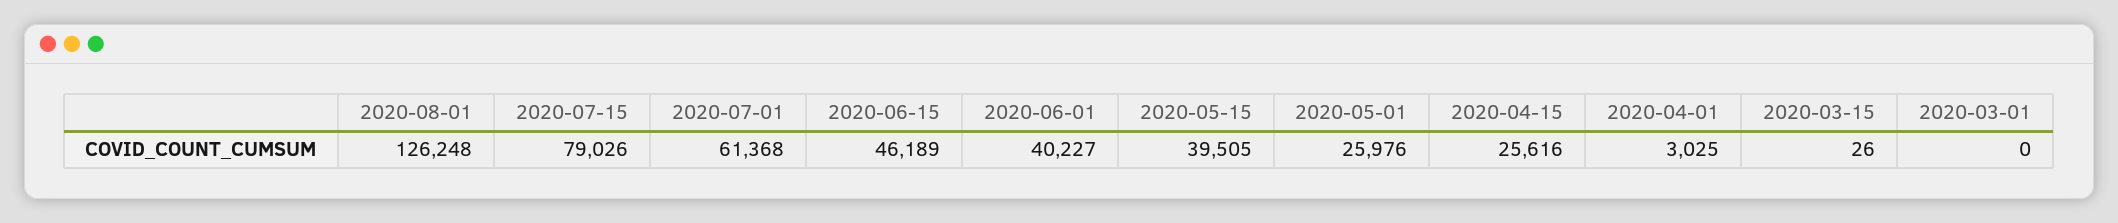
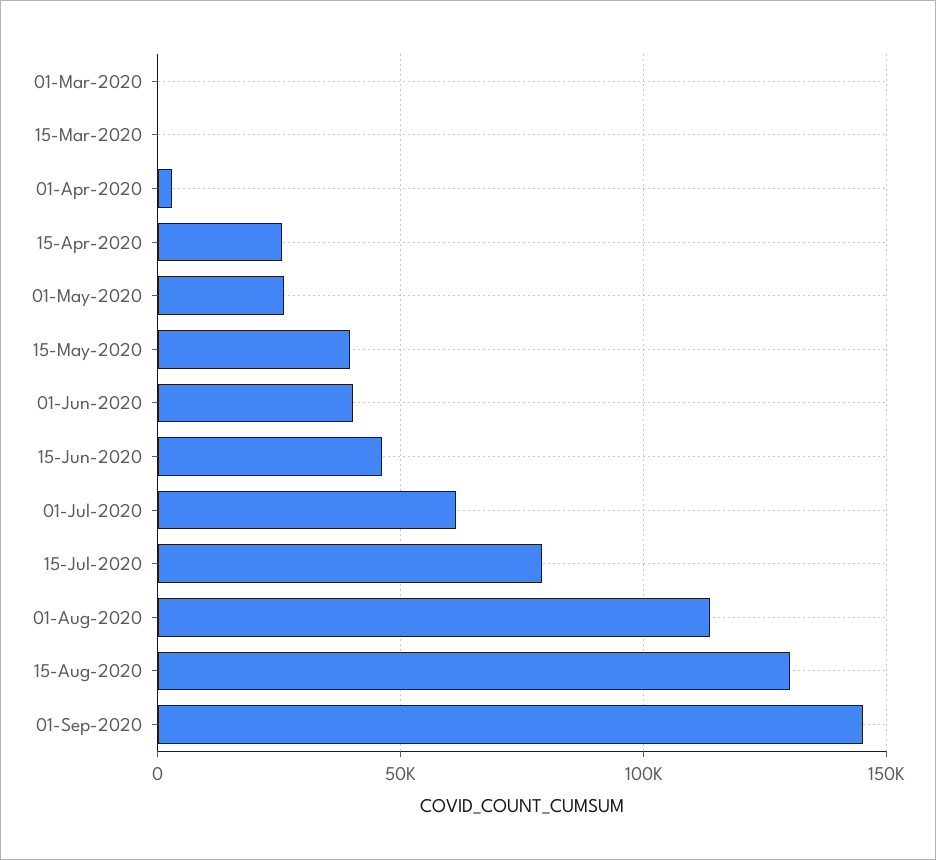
2020-08-01: 126248 -> 115000
15-Aug-2020: none -> 130000
01-Sep-2020: none -> 145000

